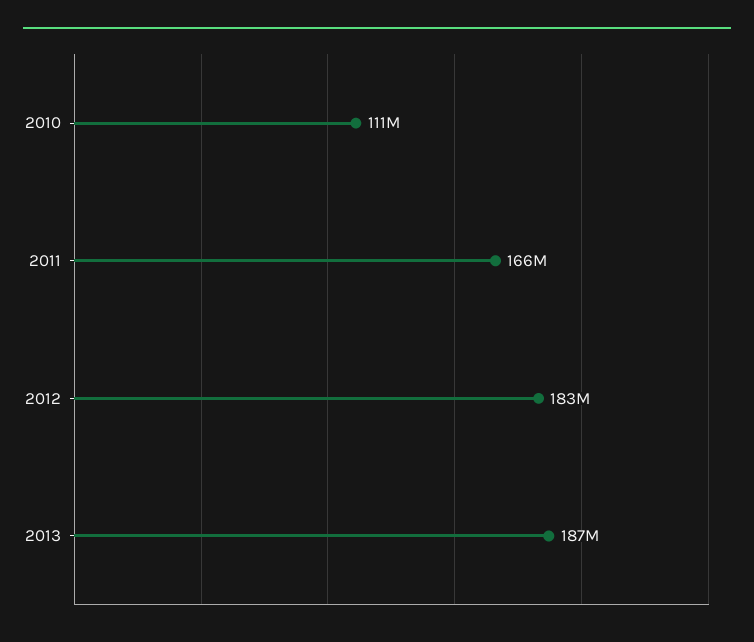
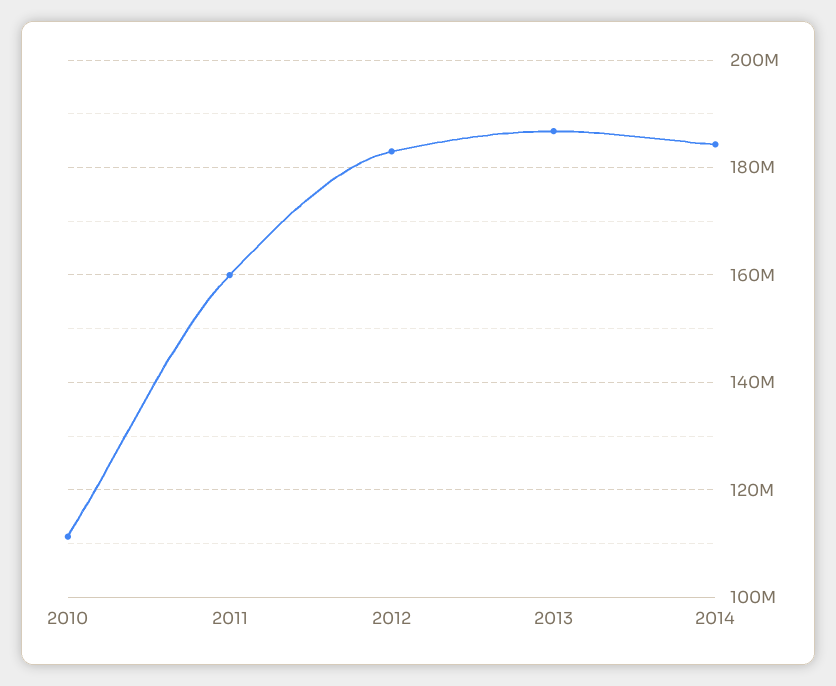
2011: 166000000 -> 160000000
2014: none -> 184000000

